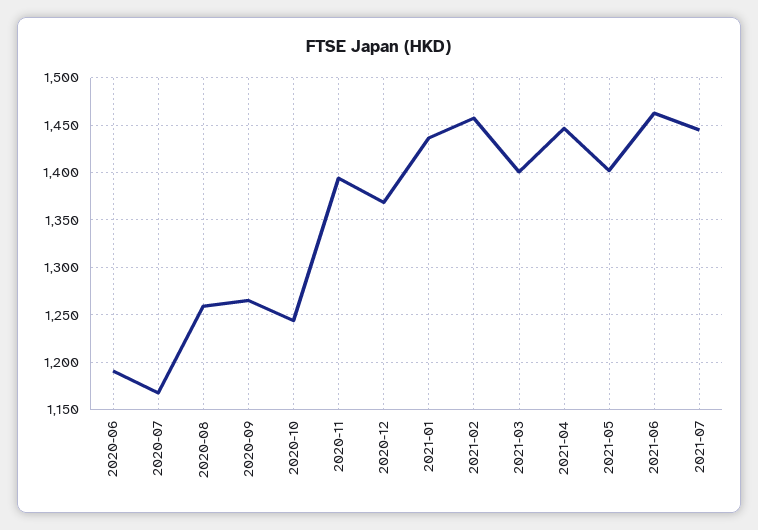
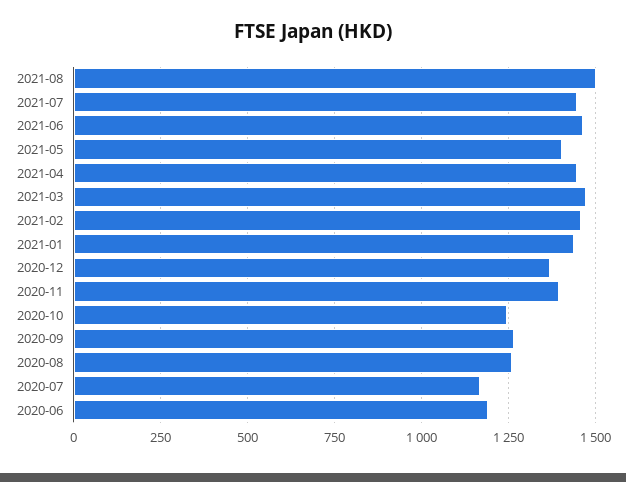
2021-03: 1400 -> 1475
2021-08: none -> 1500

